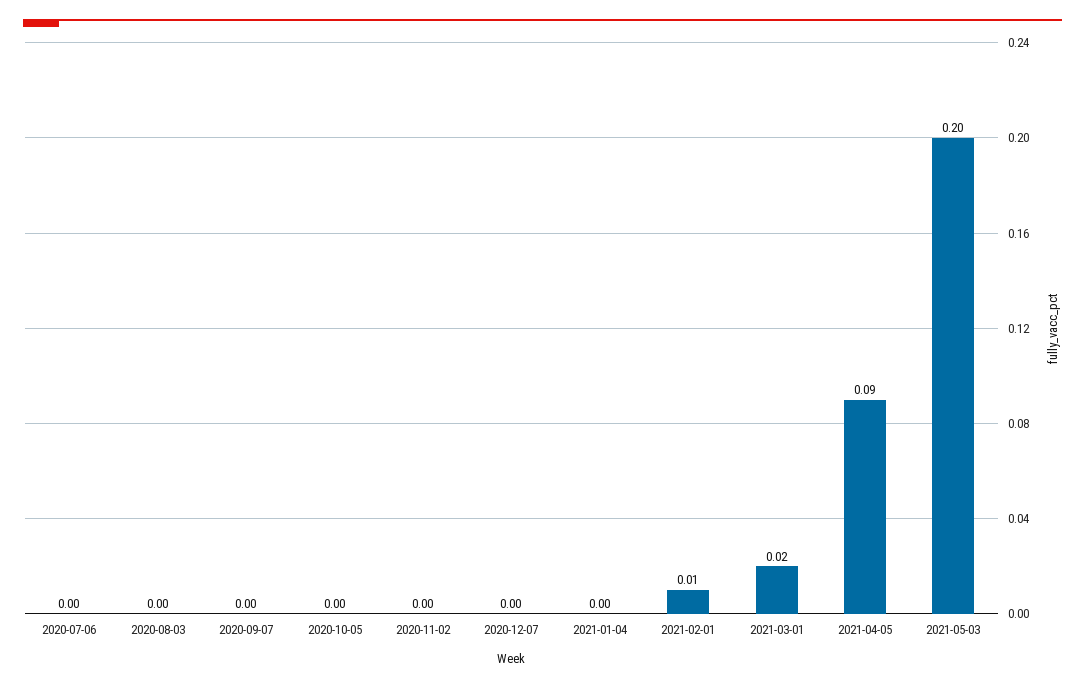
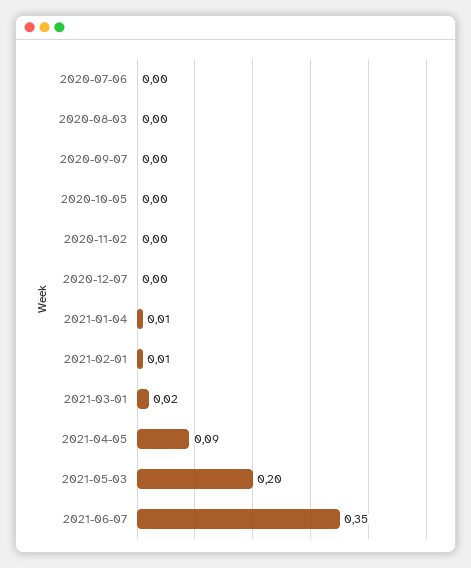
2021-01-04: 0 -> 0.01
2021-06-07: none -> 0.35

